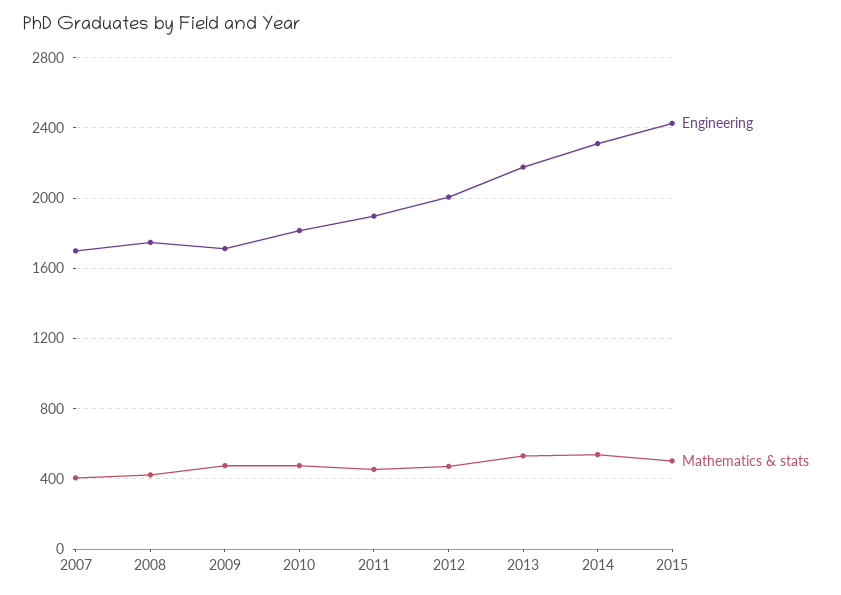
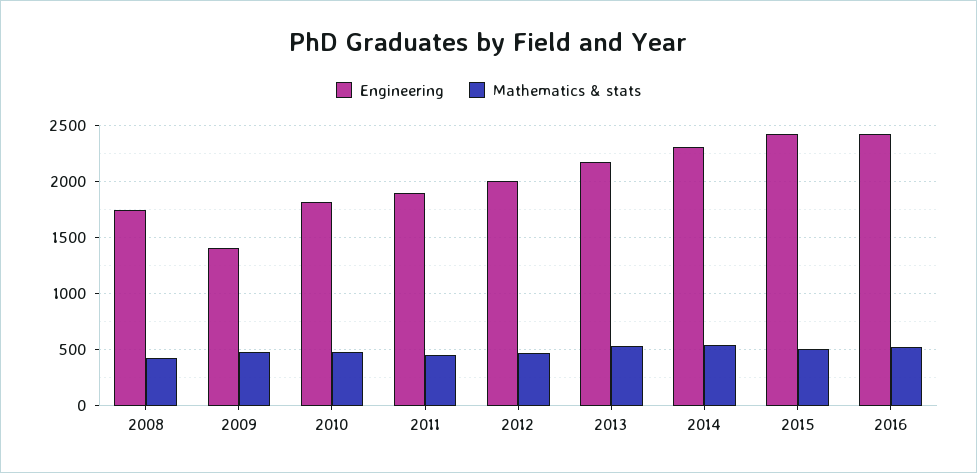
Engineering, 2007: 1700 -> none
Mathematics & stats, 2007: 400 -> none
Engineering, 2009: 1700 -> 1400
Engineering, 2016: none -> 2400
Mathematics & stats, 2016: none -> 500

